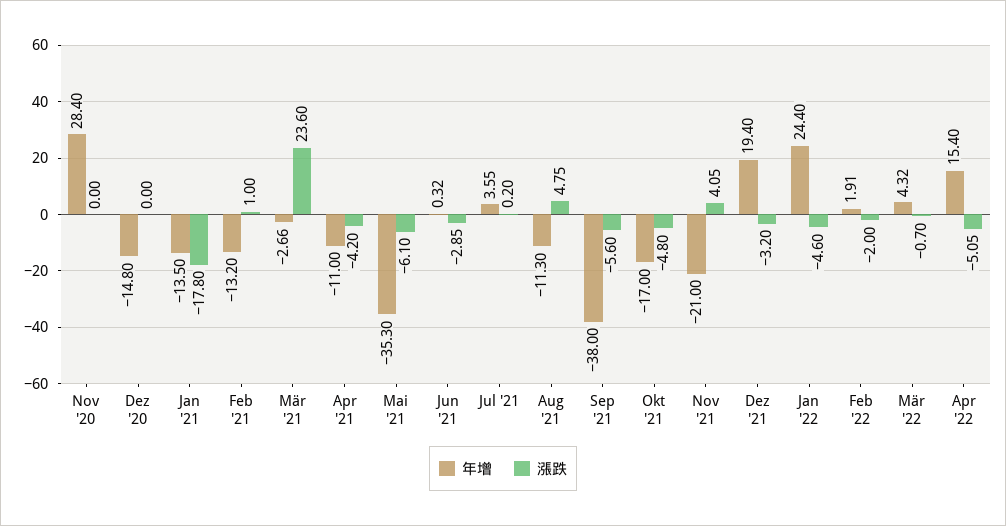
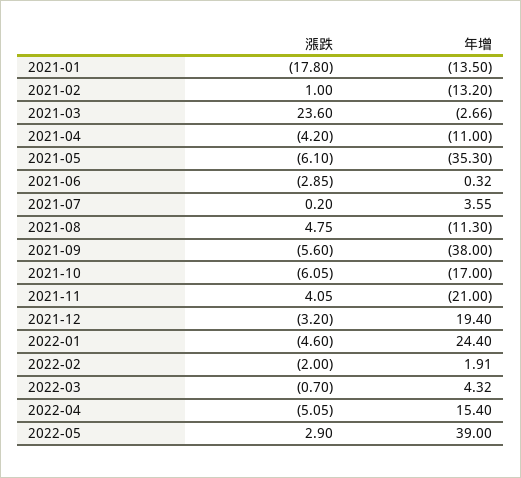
年增, Nov '20: 28.4 -> none
漲跌, Nov '20: 0 -> none
年增, Dez '20: -14.8 -> none
漲跌, Dez '20: 0 -> none
漲跌, Okt '21: -4.8 -> -6.05
漲跌, 2022-05: none -> 2.9
年增, 2022-05: none -> 39

